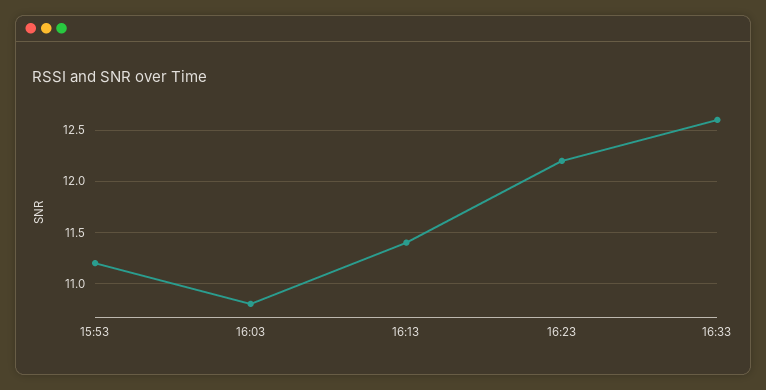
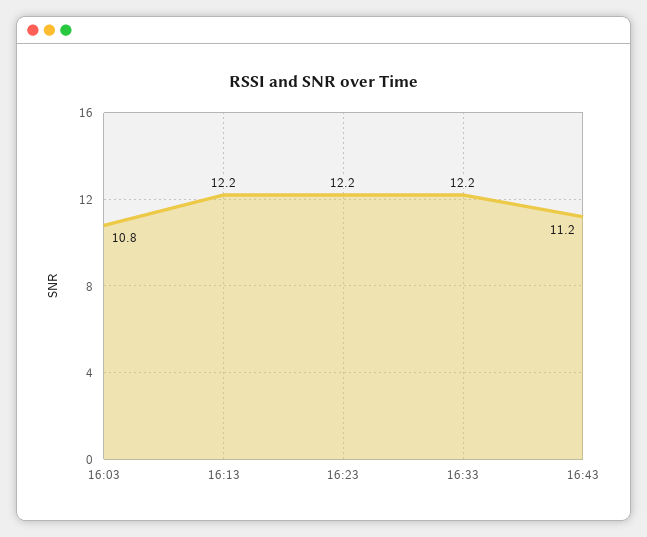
15:53: 11.2 -> none
16:13: 11.4 -> 12.2
16:33: 12.6 -> 12.2
16:43: none -> 11.2

